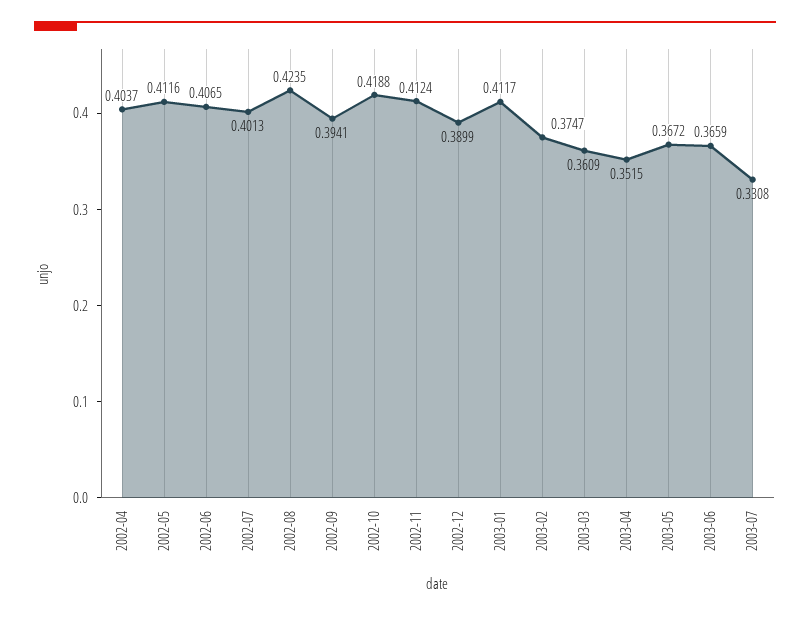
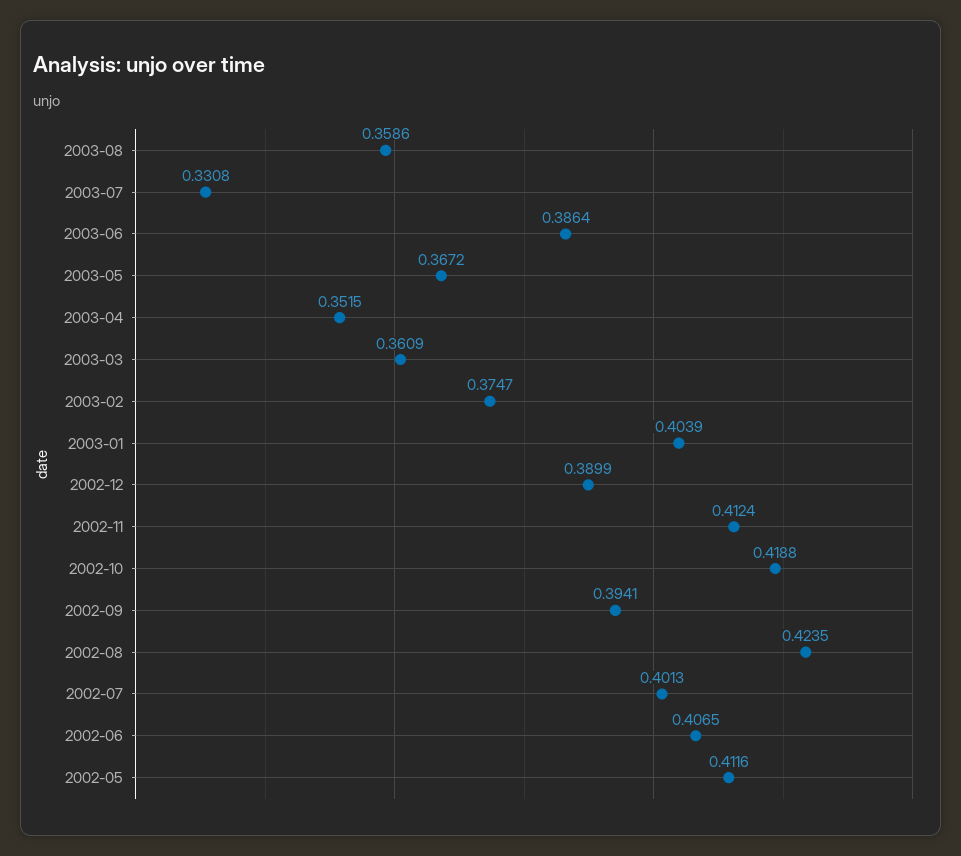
2002-04: 0.4037 -> none
2003-01: 0.4117 -> 0.4039
2003-06: 0.3659 -> 0.3864
2003-08: none -> 0.3586

